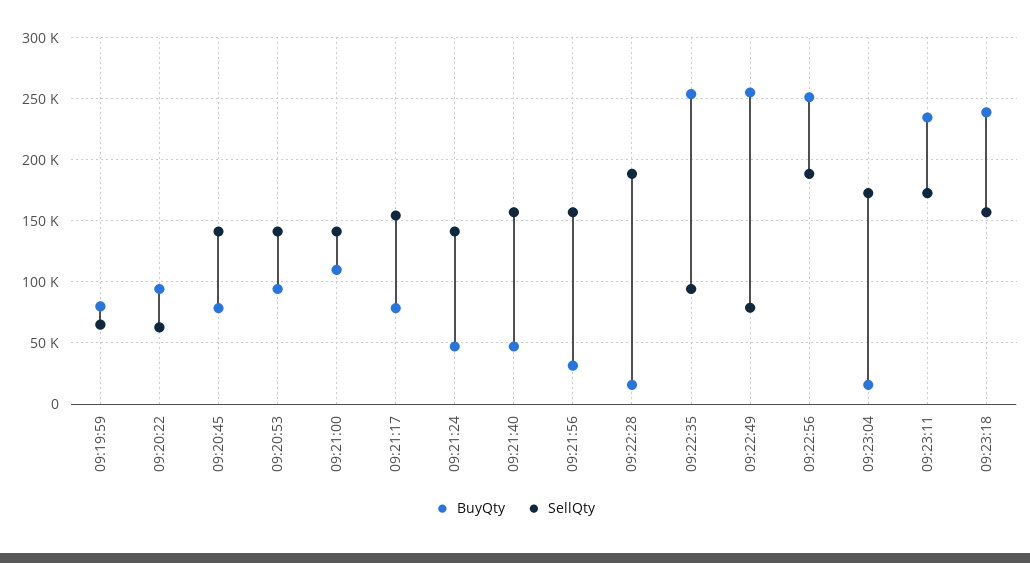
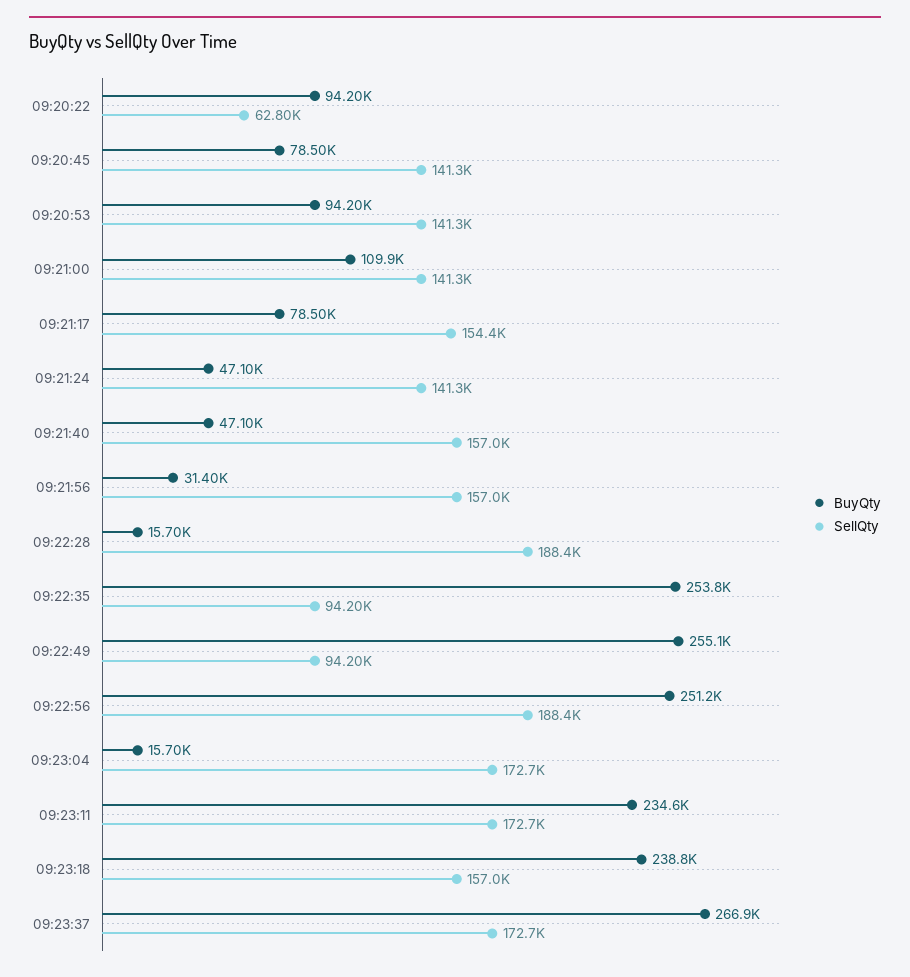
BuyQty, 09:19:59: 80000 -> none
SellQty, 09:19:59: 65000 -> none
SellQty, 09:22:49: 80000 -> 94200
BuyQty, 09:23:37: none -> 266900
SellQty, 09:23:37: none -> 172700

